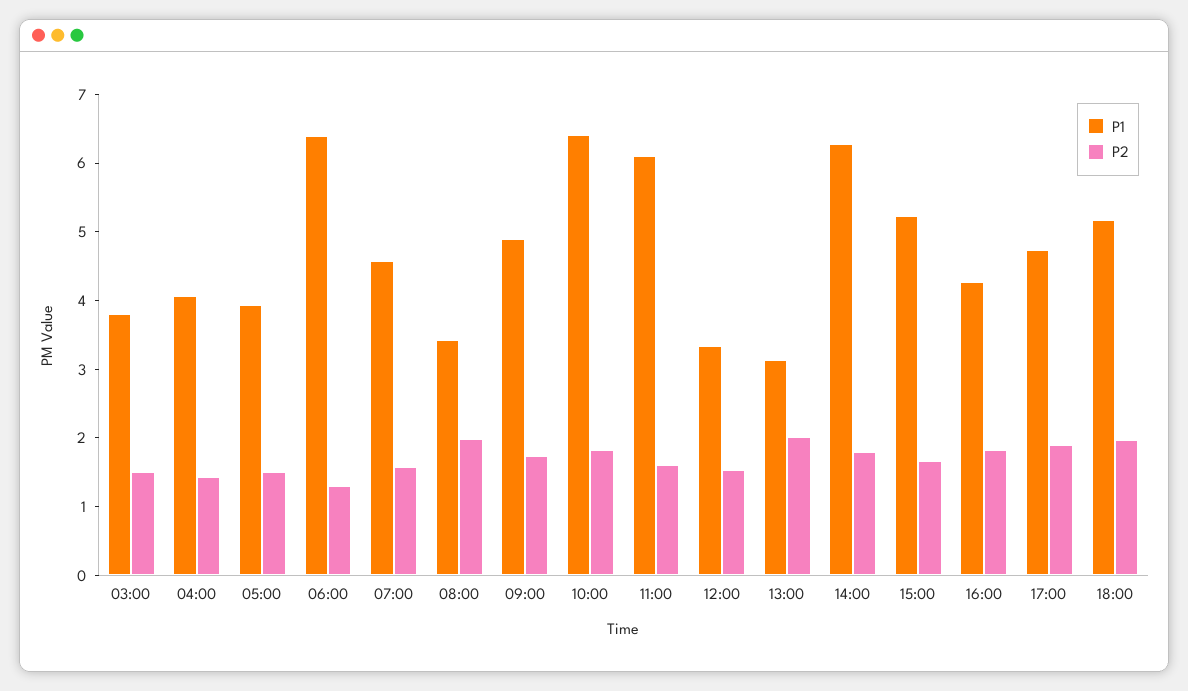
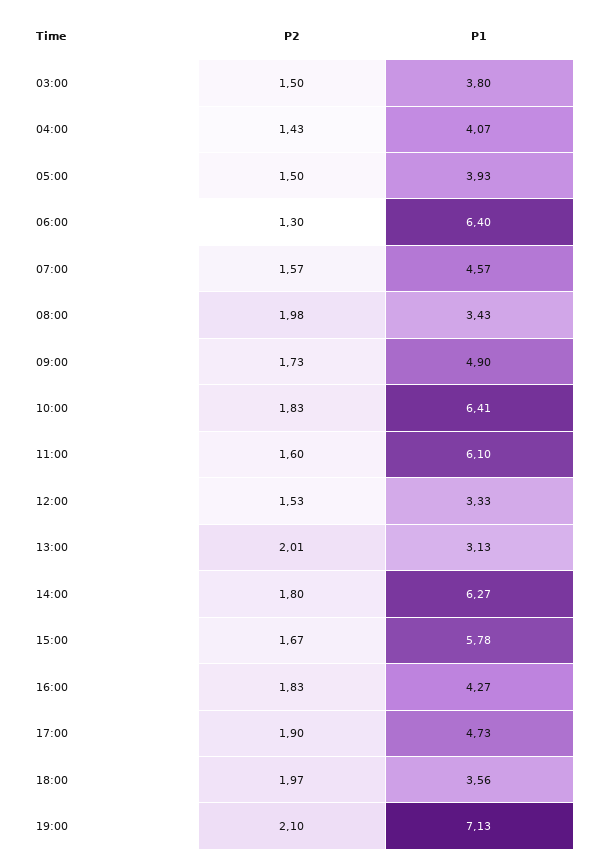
P1, 15:00: 5.2 -> 5.78
P1, 18:00: 5.2 -> 3.56
P2, 19:00: none -> 2.1
P1, 19:00: none -> 7.13

